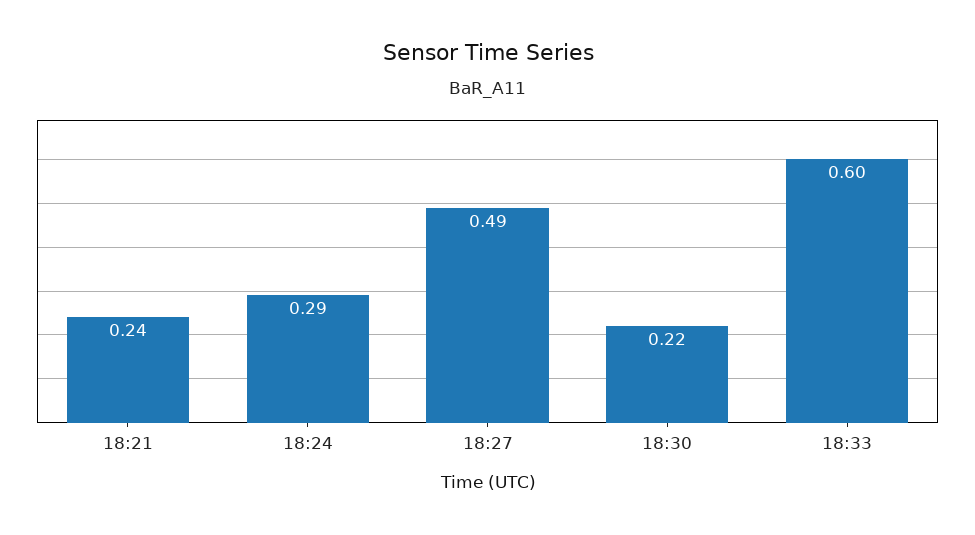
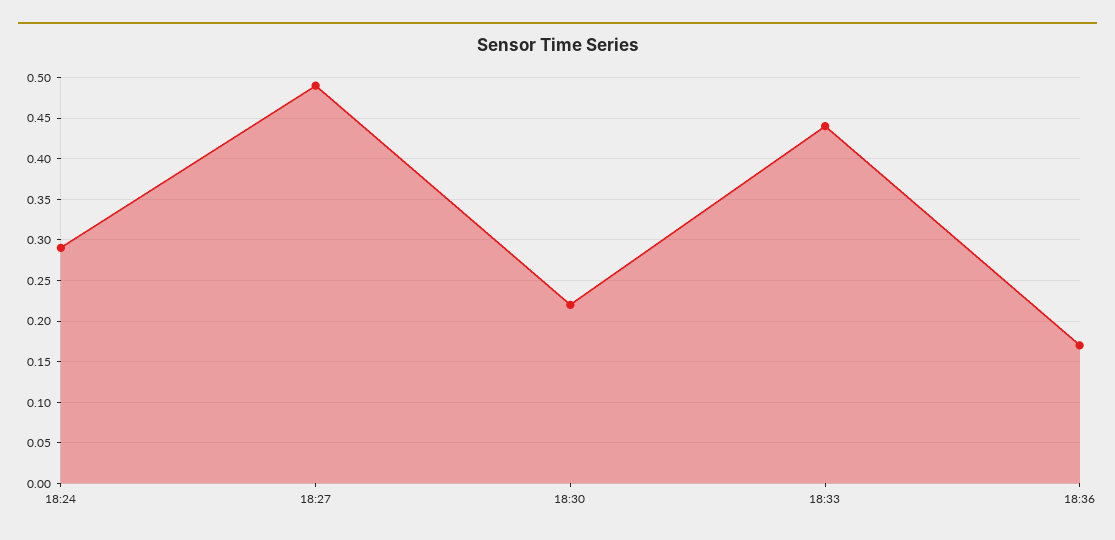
18:21: 0.24 -> none
18:33: 0.6 -> 0.44
18:36: none -> 0.17

